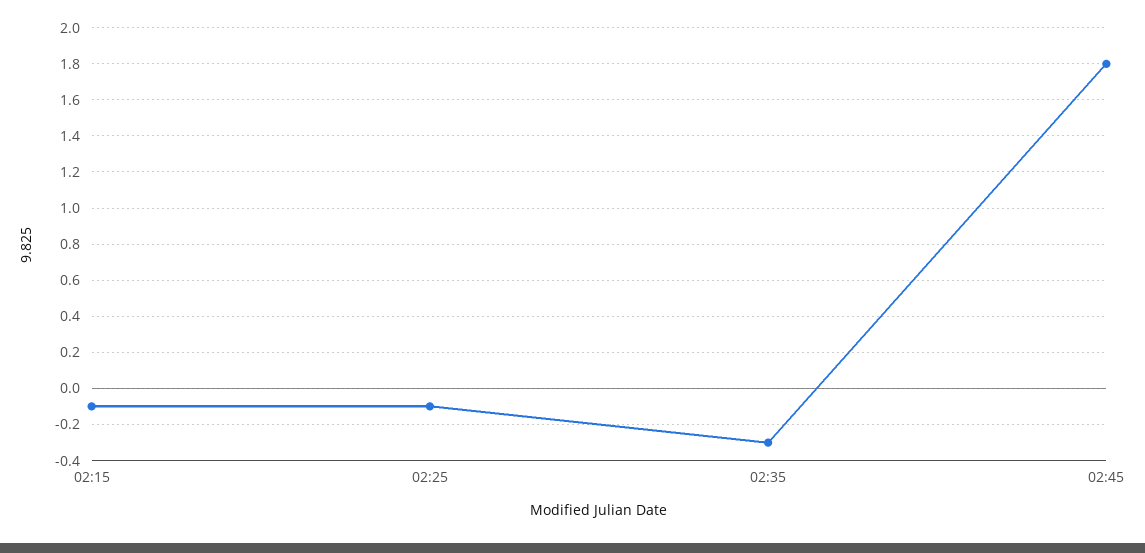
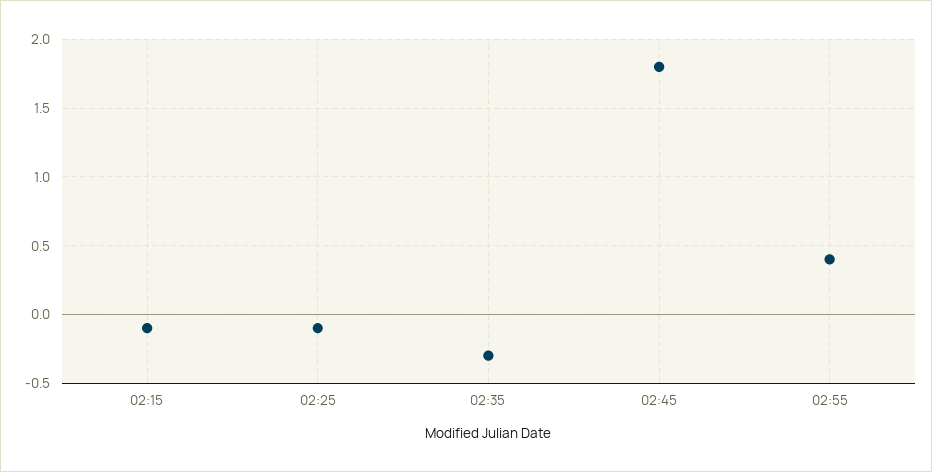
02:55: none -> 0.4

